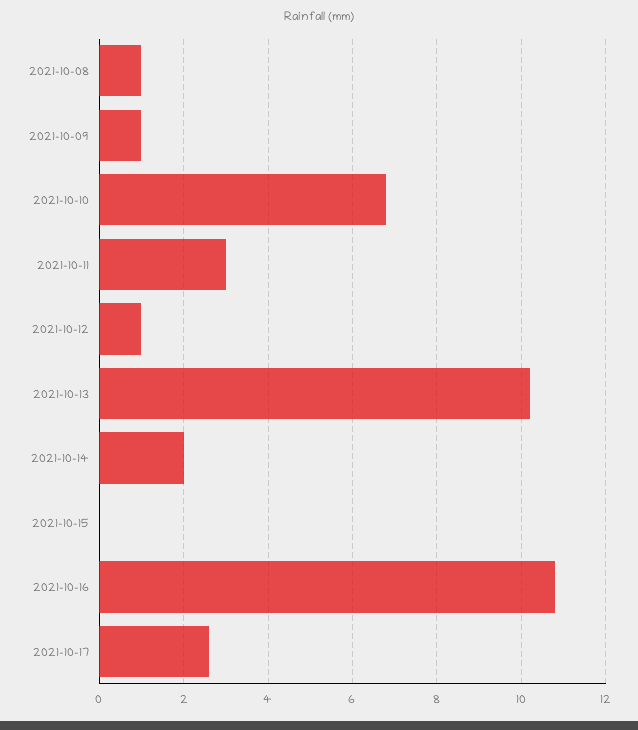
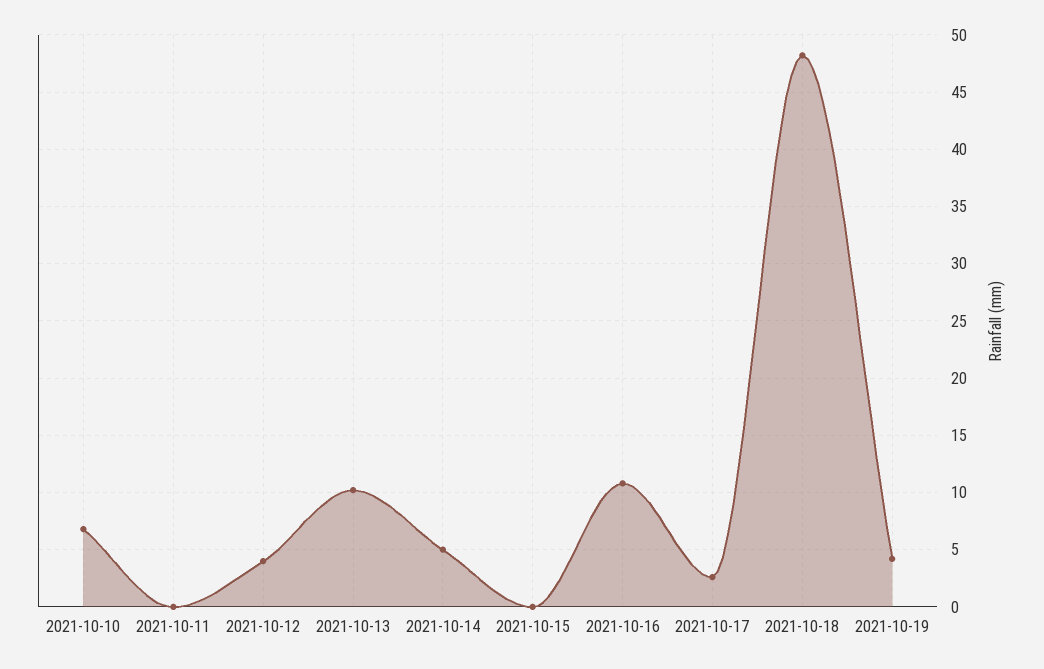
2021-10-08: 1 -> none
2021-10-09: 1 -> none
2021-10-11: 3 -> 0
2021-10-12: 1 -> 4
2021-10-14: 2 -> 5
2021-10-18: none -> 48
2021-10-19: none -> 4

